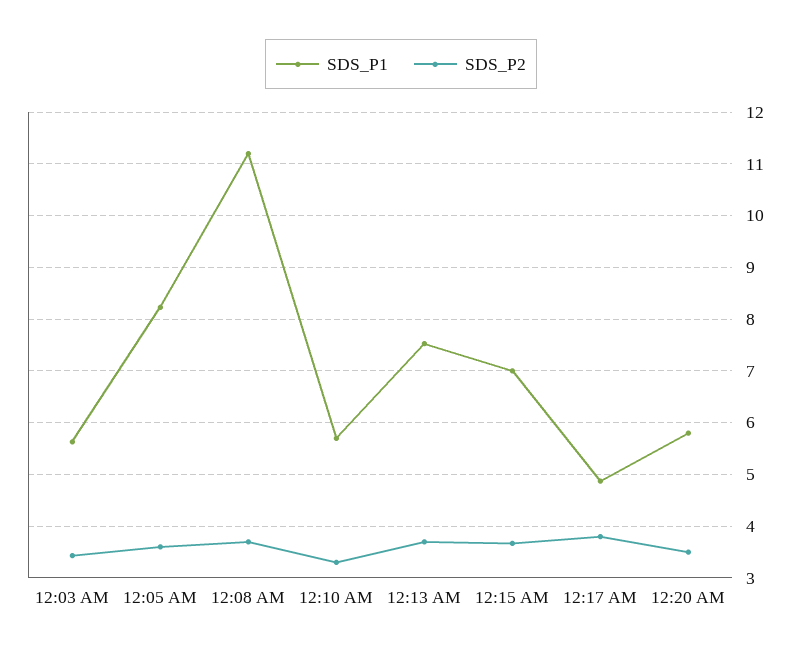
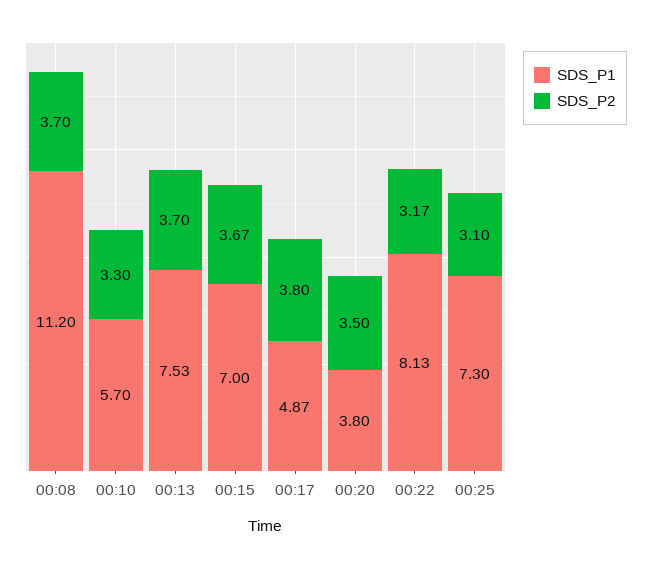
SDS_P1, 12:03 AM: 5.6 -> none
SDS_P2, 12:03 AM: 3.4 -> none
SDS_P1, 12:05 AM: 8.2 -> none
SDS_P2, 12:05 AM: 3.6 -> none
SDS_P1, 12:20 AM: 5.8 -> 3.8
SDS_P1, 00:22: none -> 8.13
SDS_P2, 00:22: none -> 3.17
SDS_P1, 00:25: none -> 7.3
SDS_P2, 00:25: none -> 3.1

